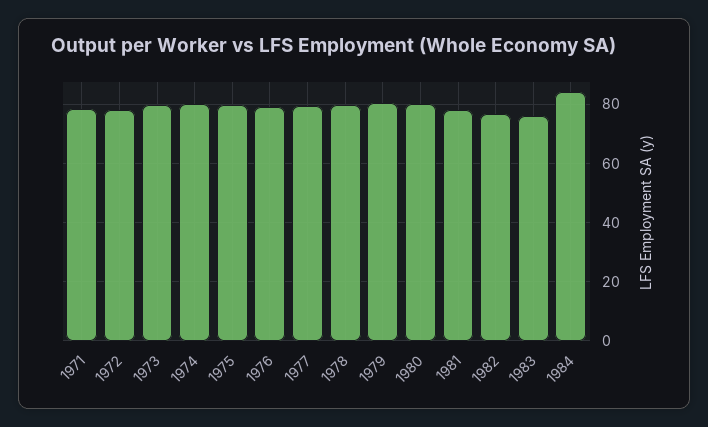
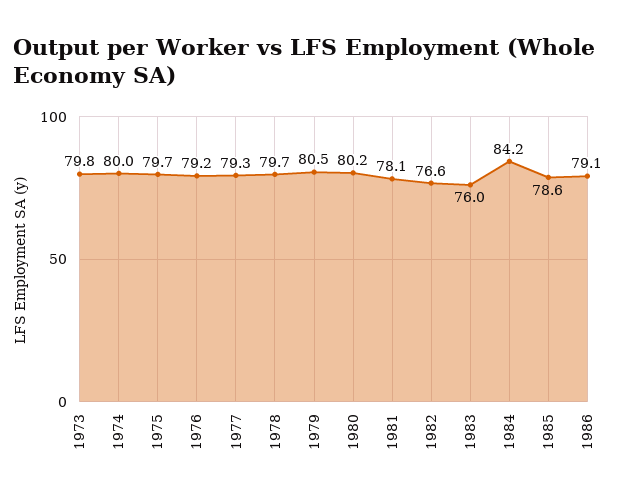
1971: 77.5 -> none
1972: 77.5 -> none
1985: none -> 78.6
1986: none -> 79.1

